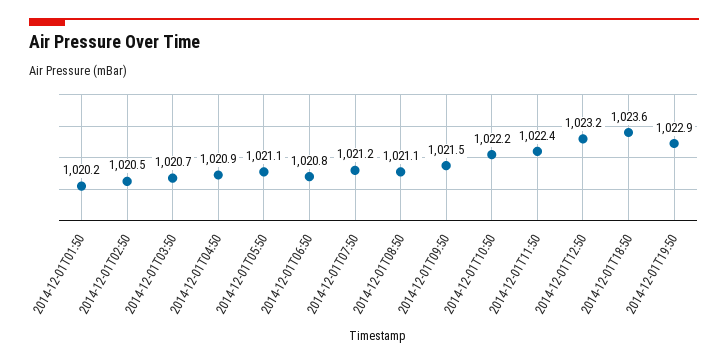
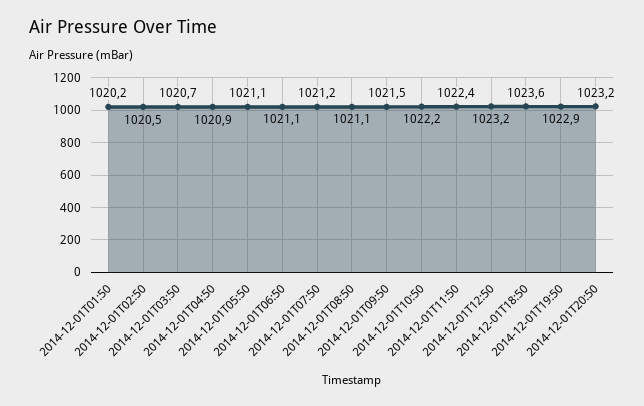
2014-12-01T06:50: 1020.8 -> 1021.1
2014-12-01T20:50: none -> 1023.2

